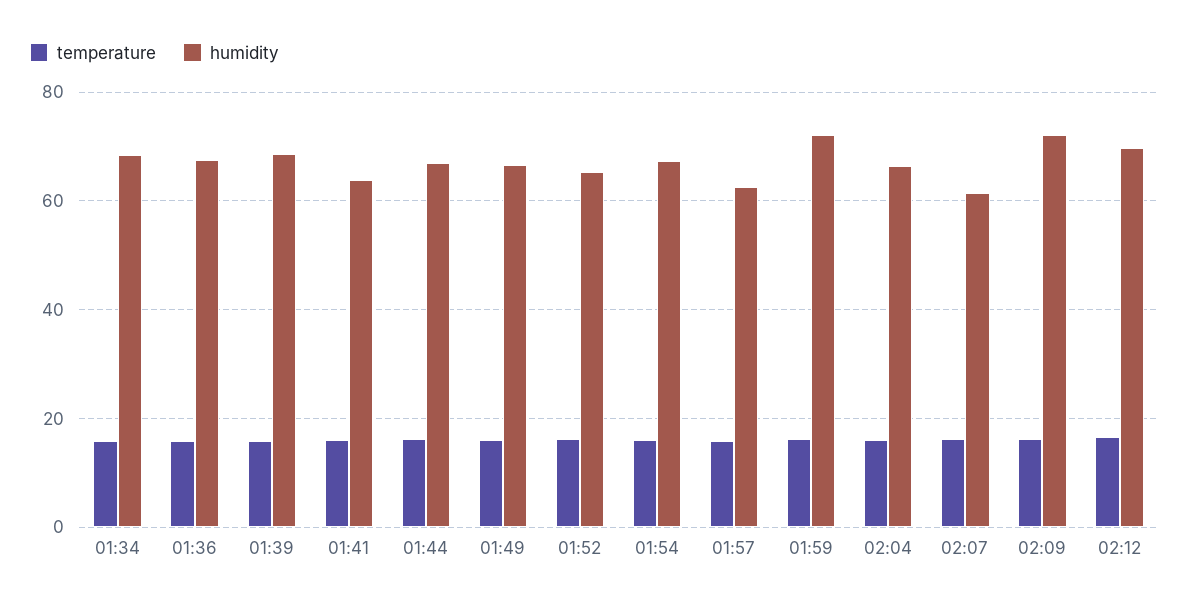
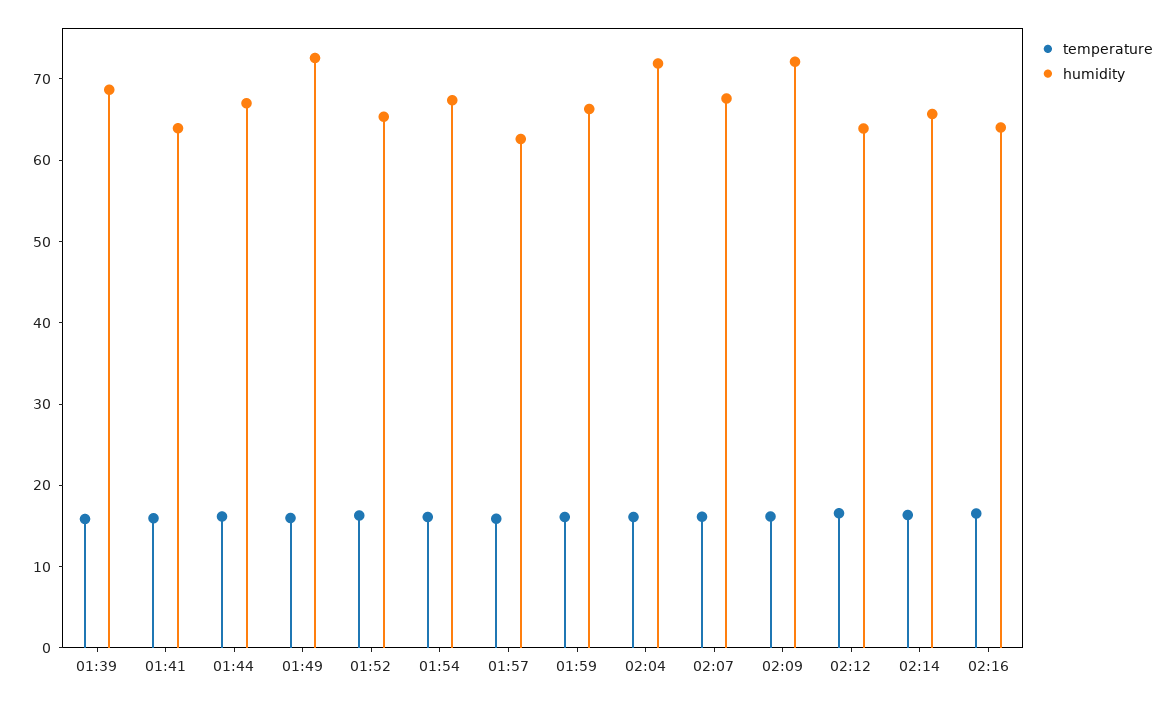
temperature, 01:34: 16 -> none
humidity, 01:34: 68 -> none
temperature, 01:36: 16 -> none
humidity, 01:36: 68 -> none
humidity, 01:49: 66 -> 72
humidity, 01:59: 72 -> 66
humidity, 02:04: 66 -> 72
humidity, 02:07: 62 -> 68
humidity, 02:12: 70 -> 64
temperature, 02:14: none -> 16
humidity, 02:14: none -> 66
temperature, 02:16: none -> 16
humidity, 02:16: none -> 64

